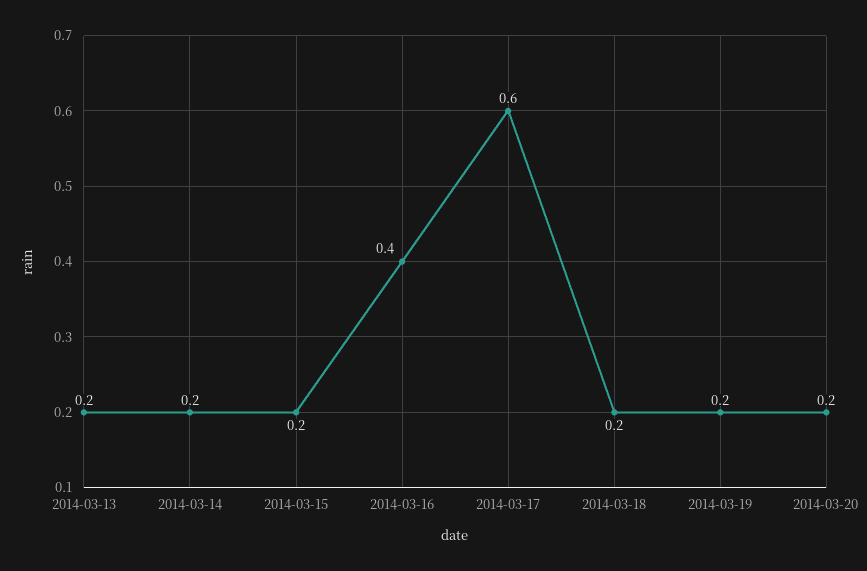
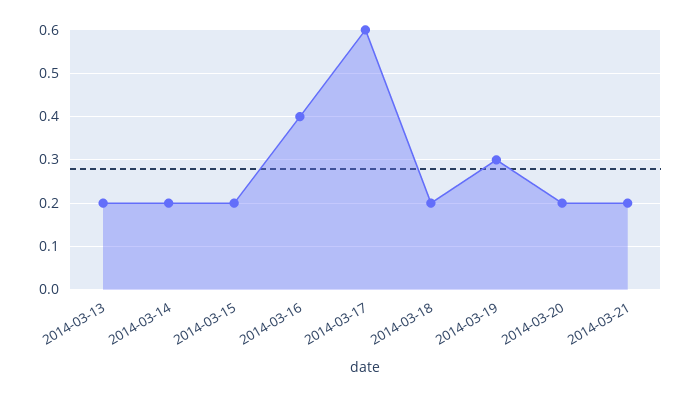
2014-03-19: 0.2 -> 0.3
2014-03-21: none -> 0.2

